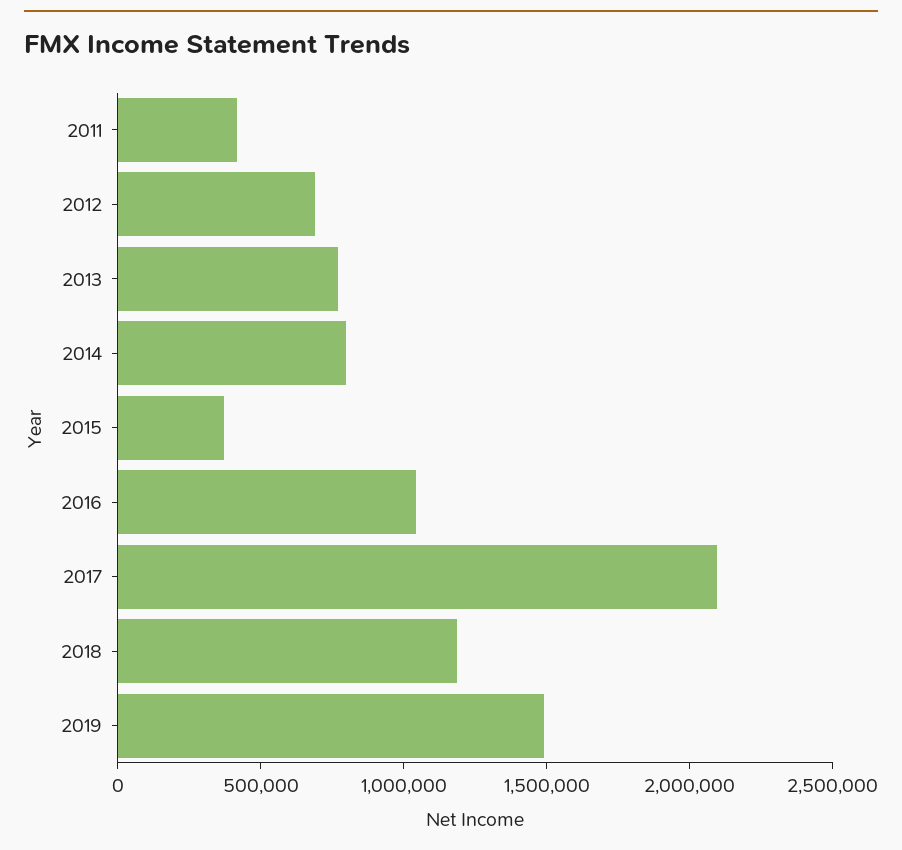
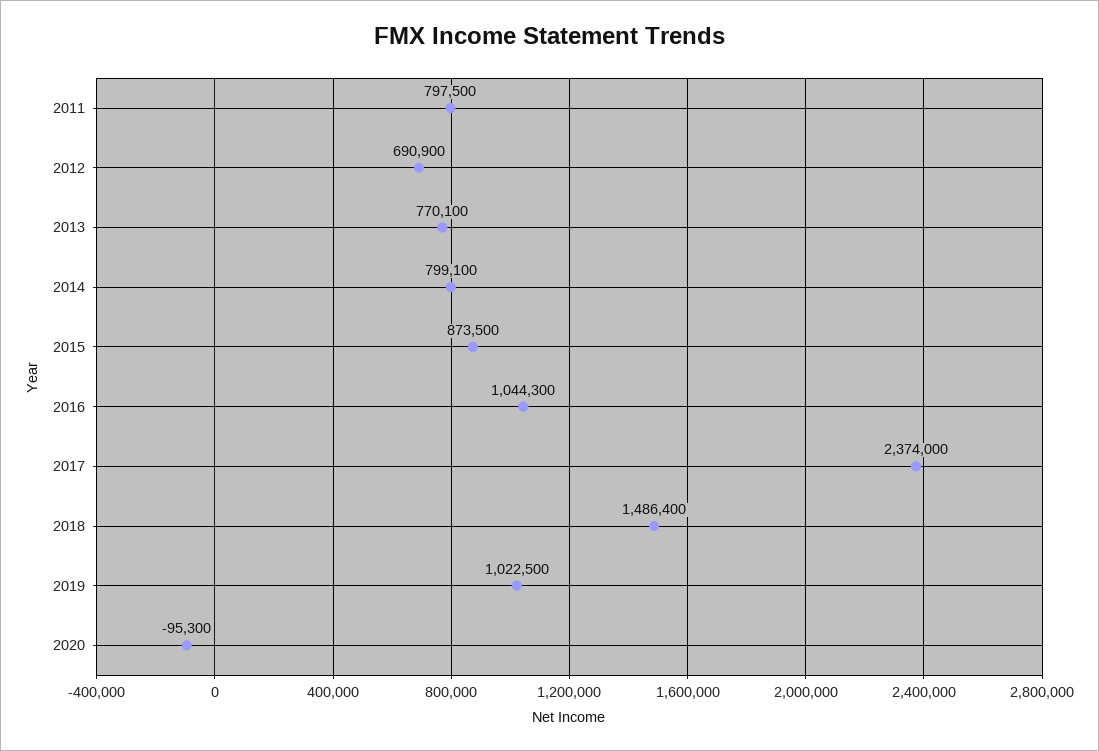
2011: 400000 -> 797500
2015: 400000 -> 873500
2017: 2100000 -> 2374000
2018: 1200000 -> 1486400
2019: 1500000 -> 1022500
2020: none -> -95300

